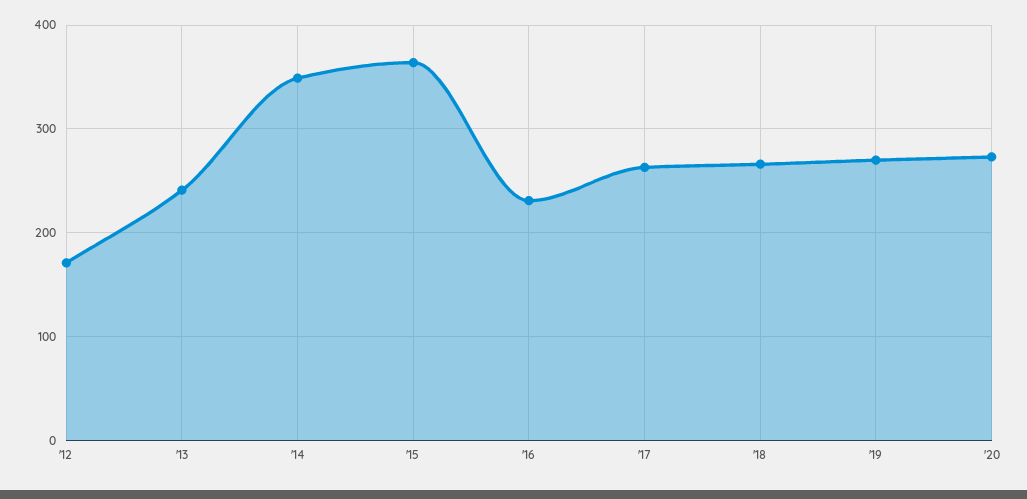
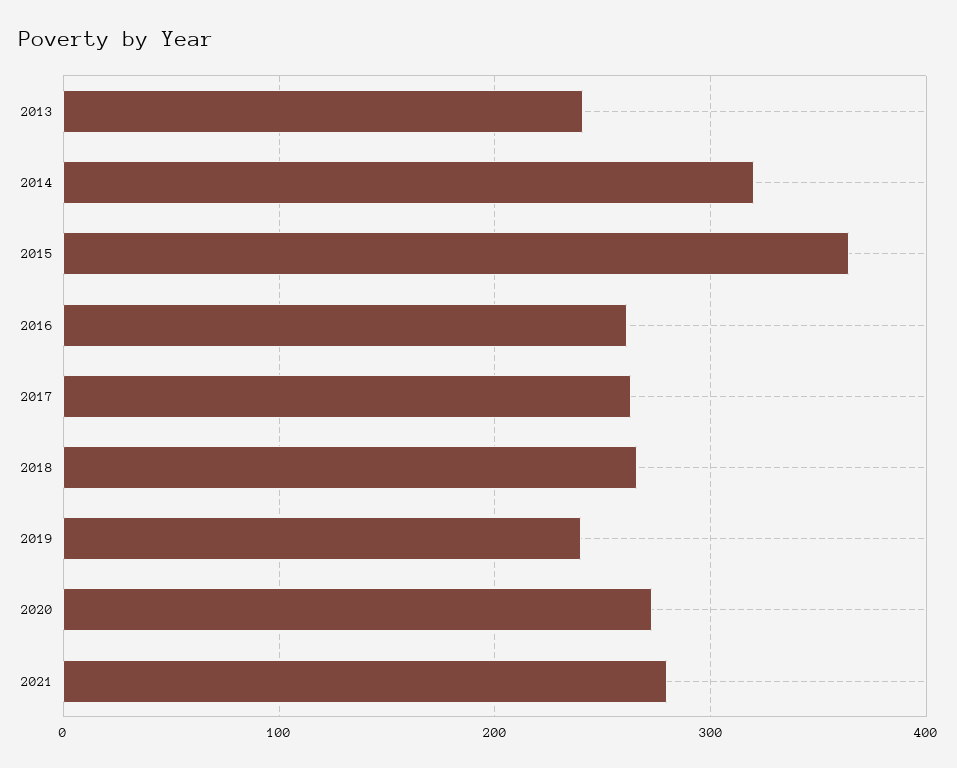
'12: 170 -> none
'14: 350 -> 320
'16: 230 -> 260
'19: 270 -> 240
2021: none -> 280

